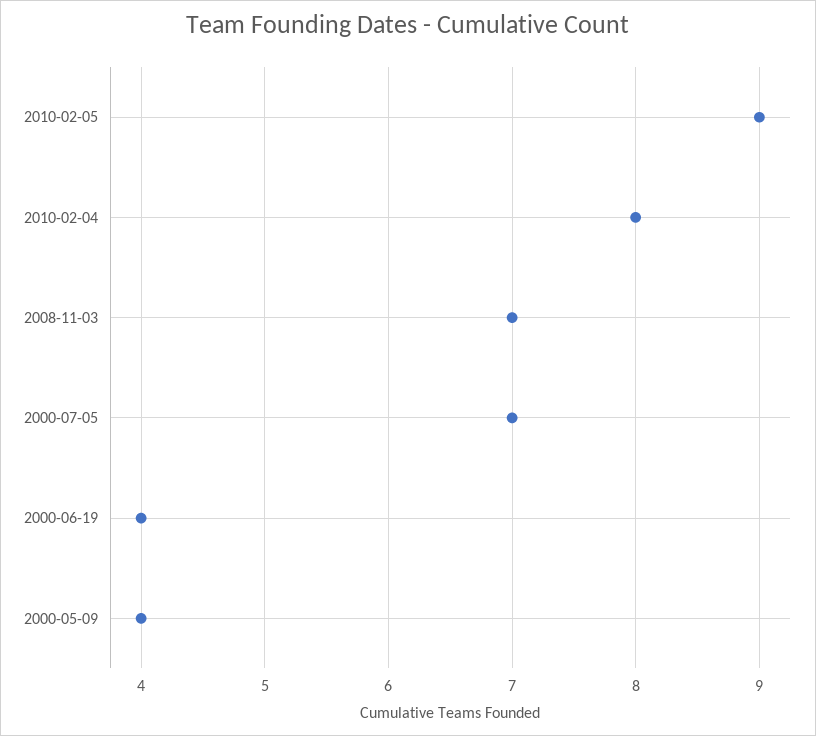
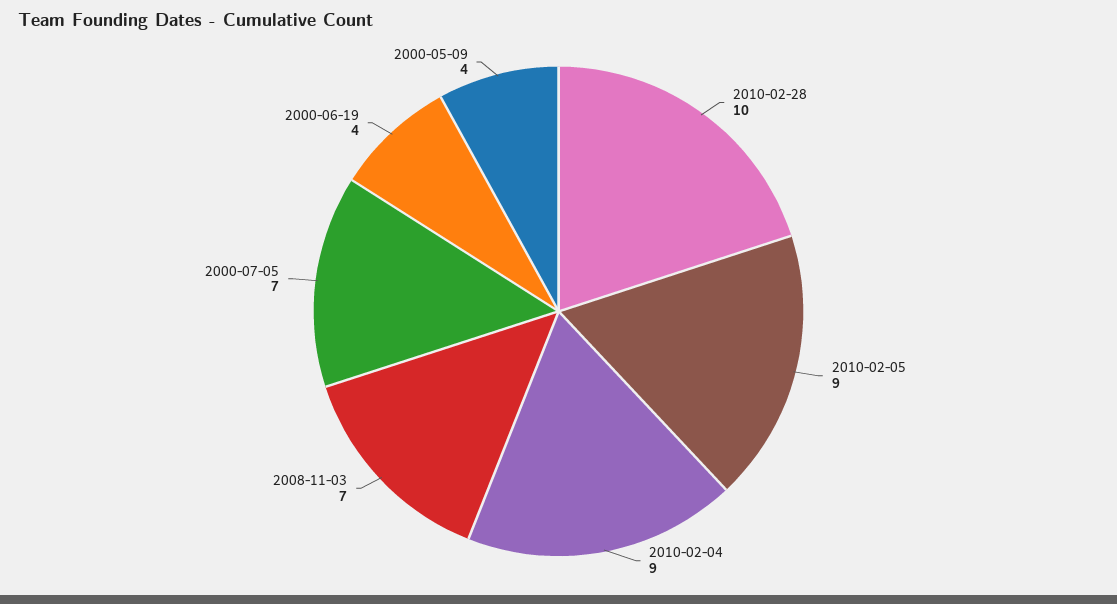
2010-02-04: 8 -> 9
2010-02-28: none -> 10

